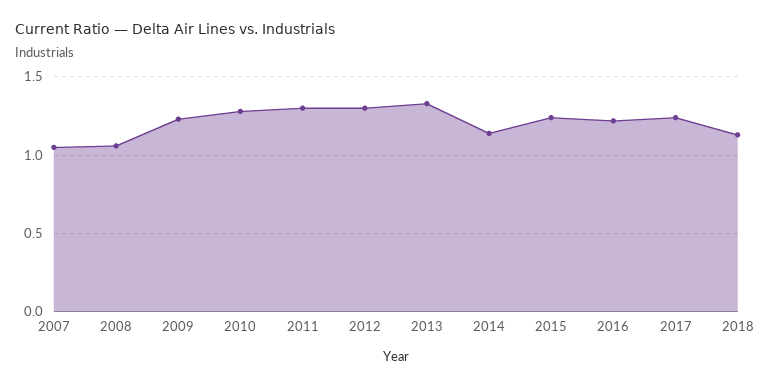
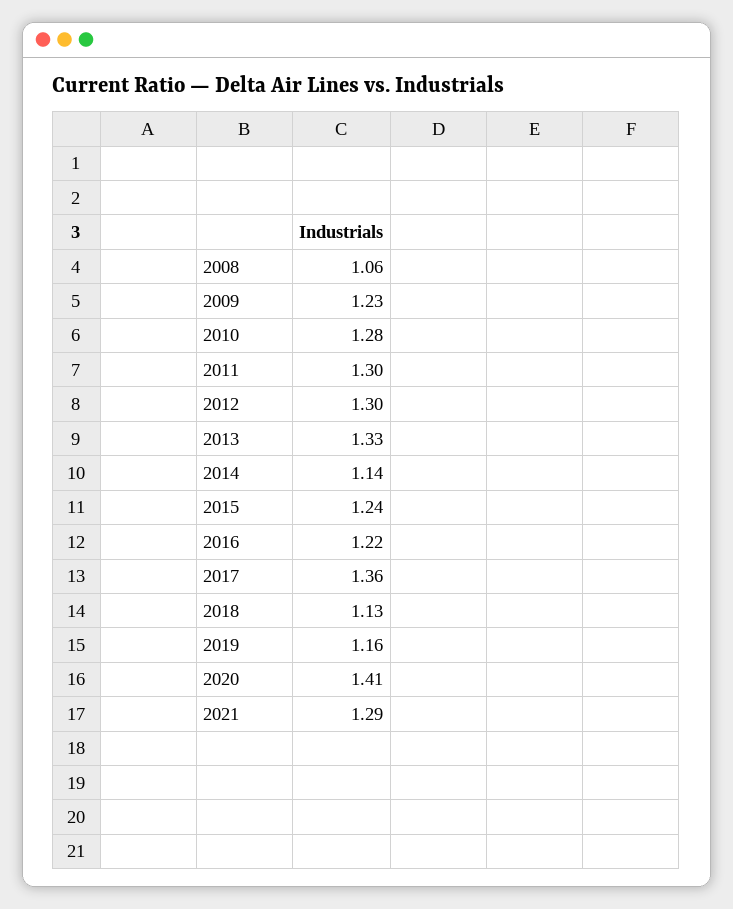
2007: 1.05 -> none
2017: 1.25 -> 1.36
2019: none -> 1.16
2020: none -> 1.41
2021: none -> 1.29

